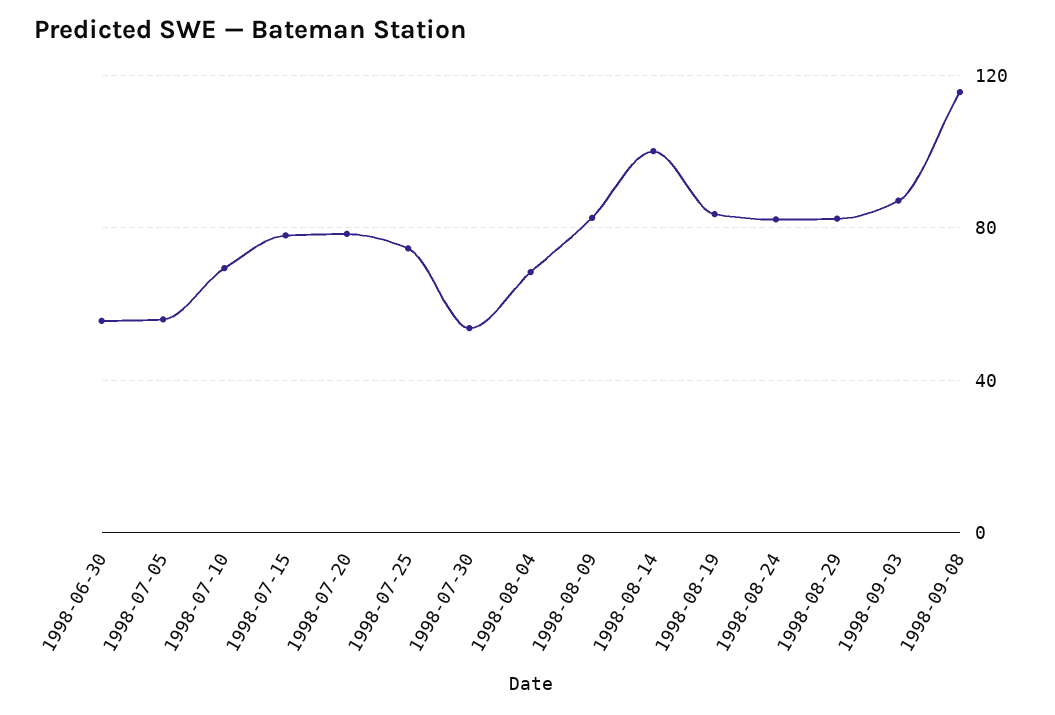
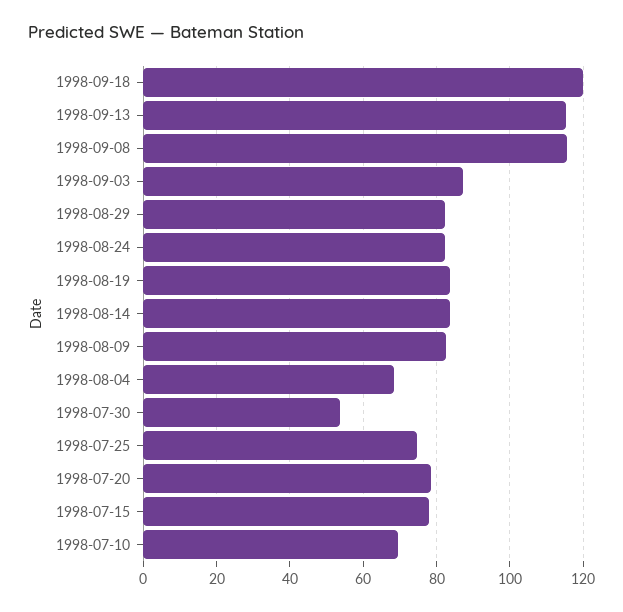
1998-06-30: 55 -> none
1998-07-05: 55 -> none
1998-08-14: 100 -> 84
1998-09-18: none -> 120
1998-09-13: none -> 116

